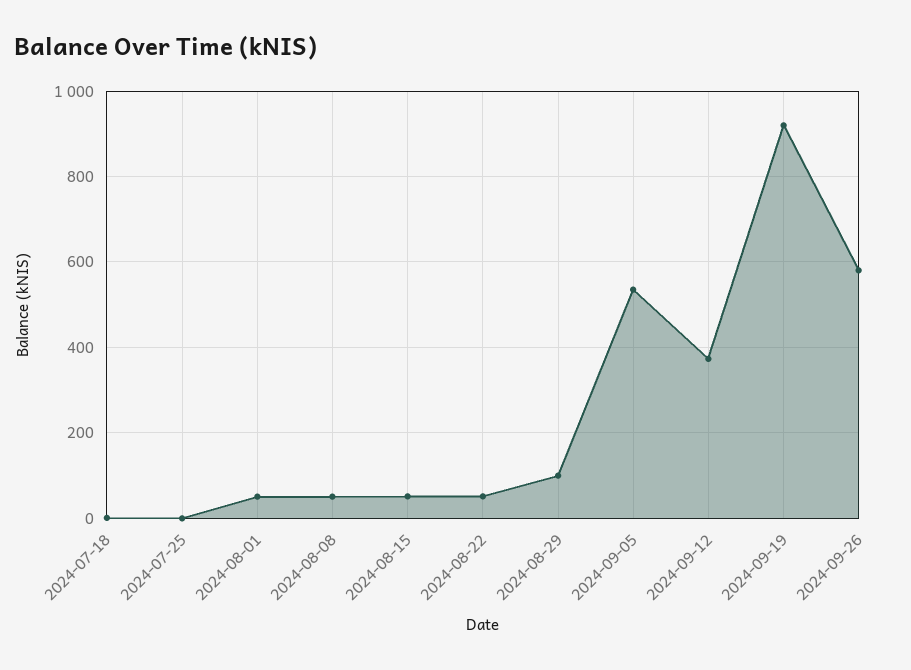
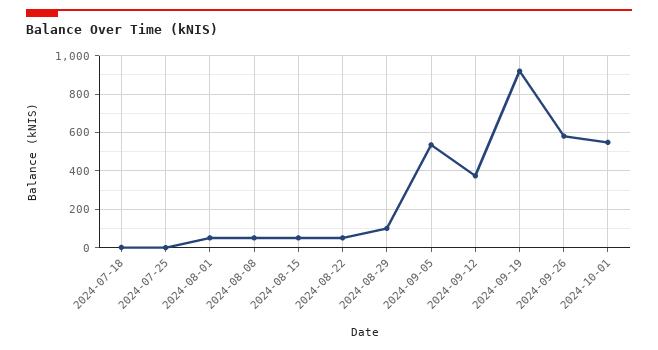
2024-10-01: none -> 550

